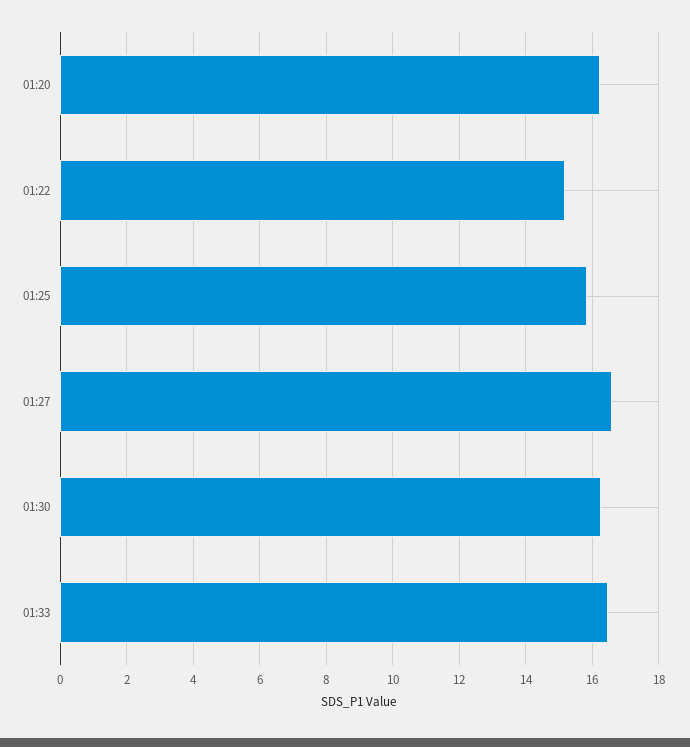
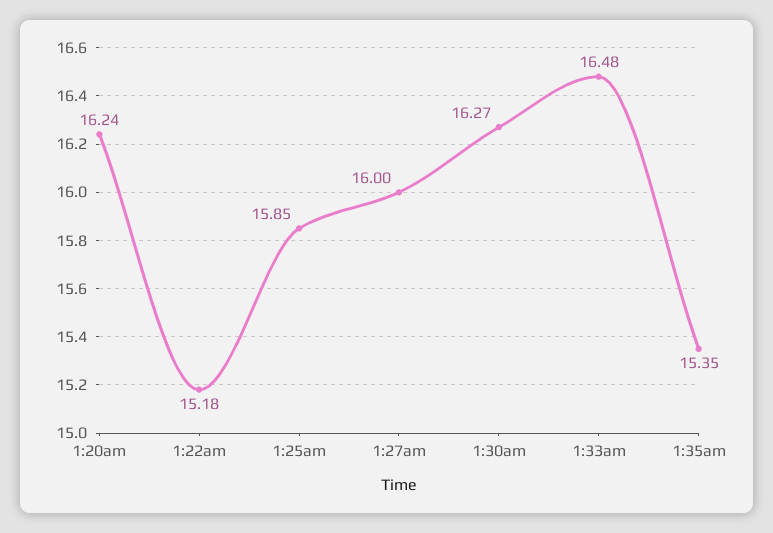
01:27: 16.6 -> 16
1:35am: none -> 15.35

